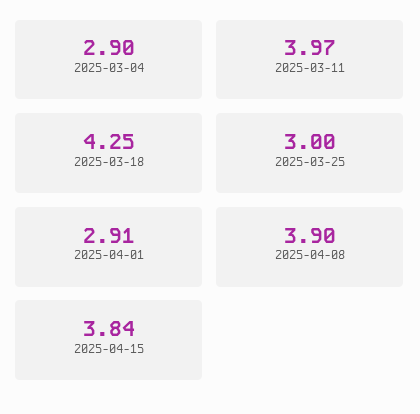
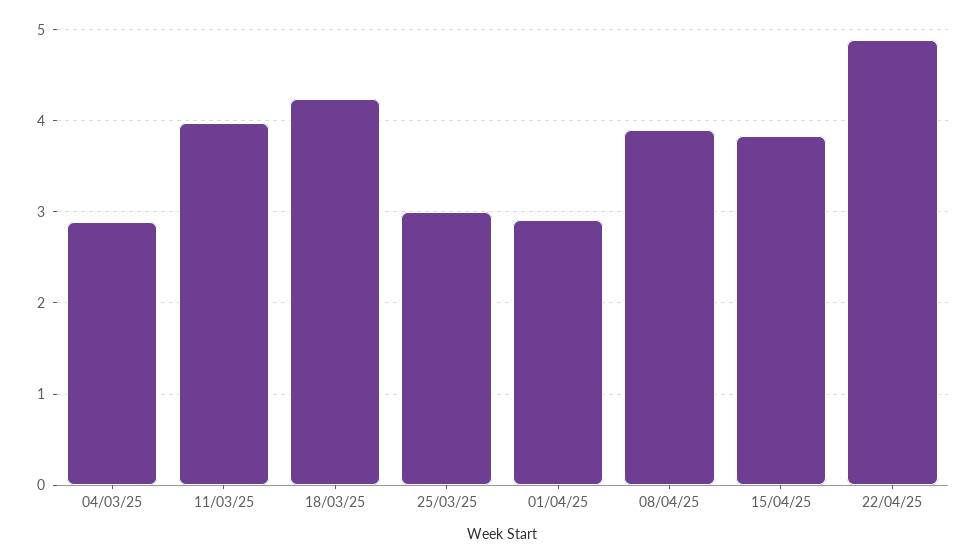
22/04/25: none -> 4.9

